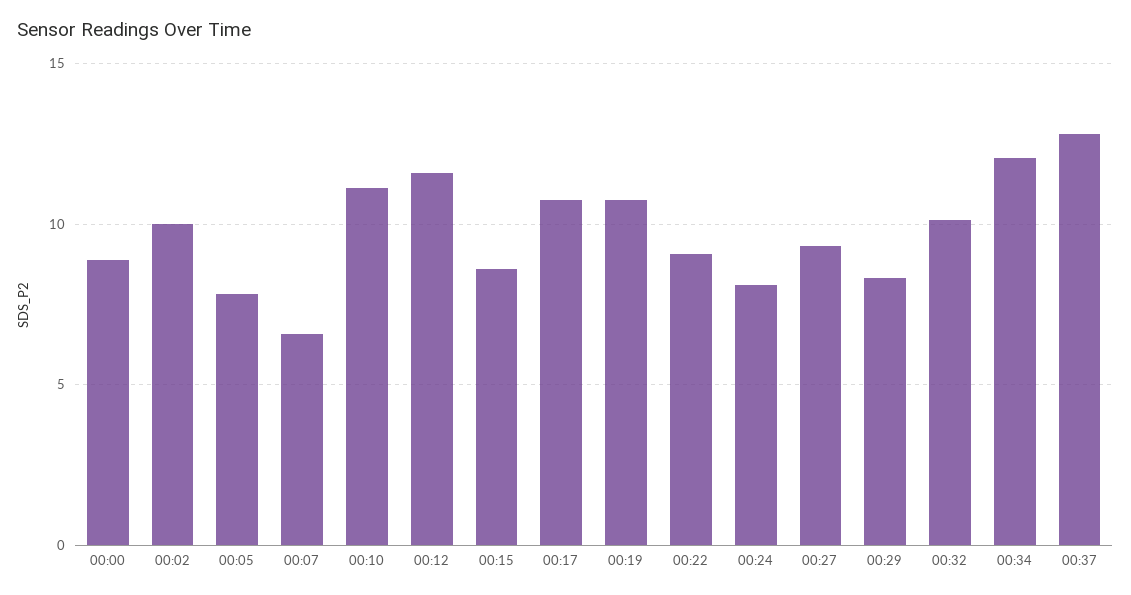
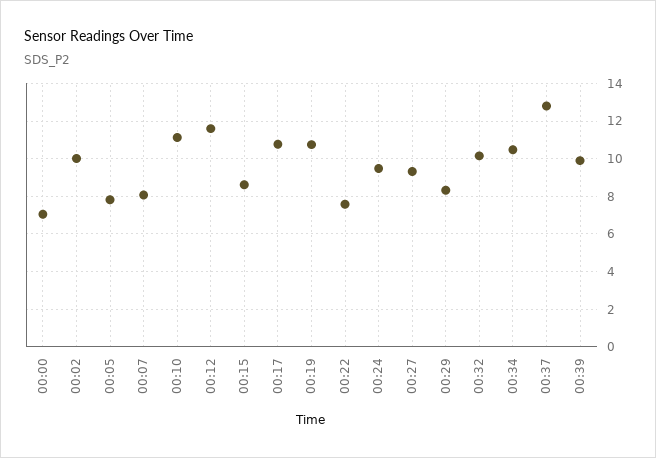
00:00: 9 -> 7
00:07: 6.5 -> 8
00:22: 9 -> 7.5
00:24: 8 -> 9.5
00:34: 12 -> 10.5
00:39: none -> 10

